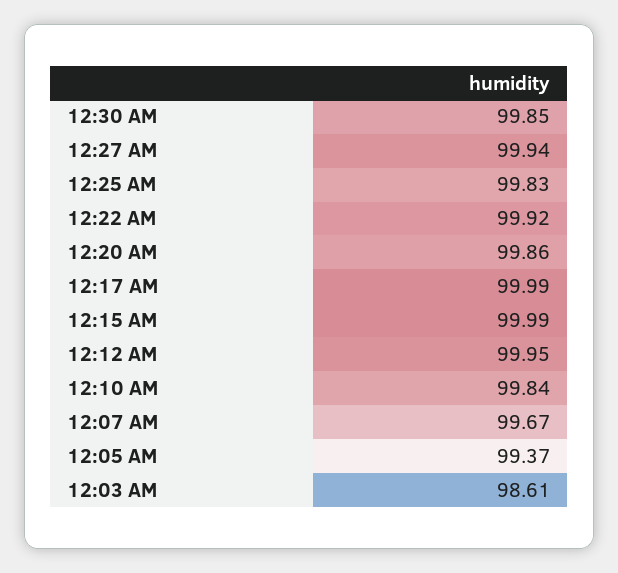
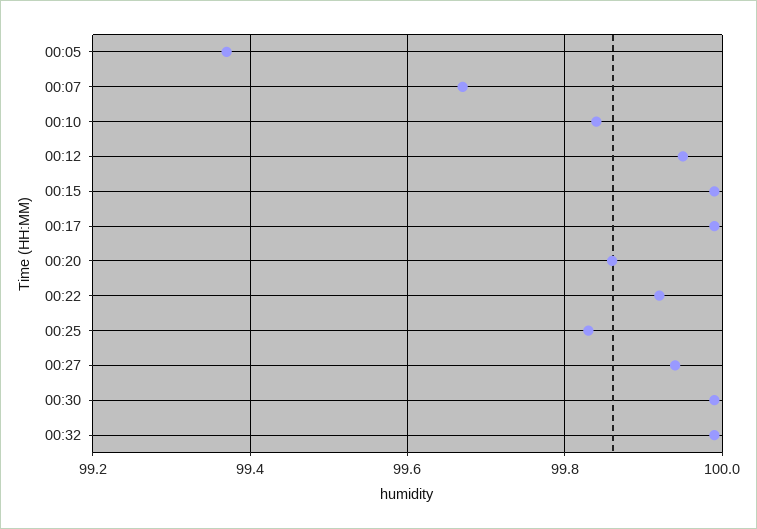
12:30 AM: 99.85 -> 100
12:03 AM: 98.61 -> none
00:32: none -> 100

